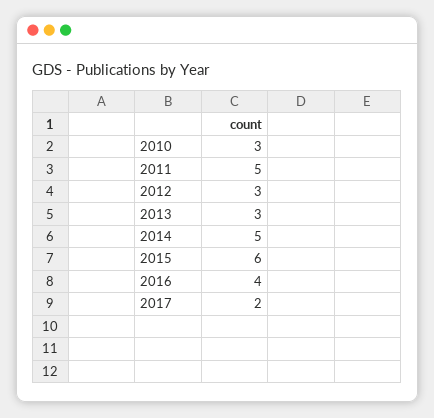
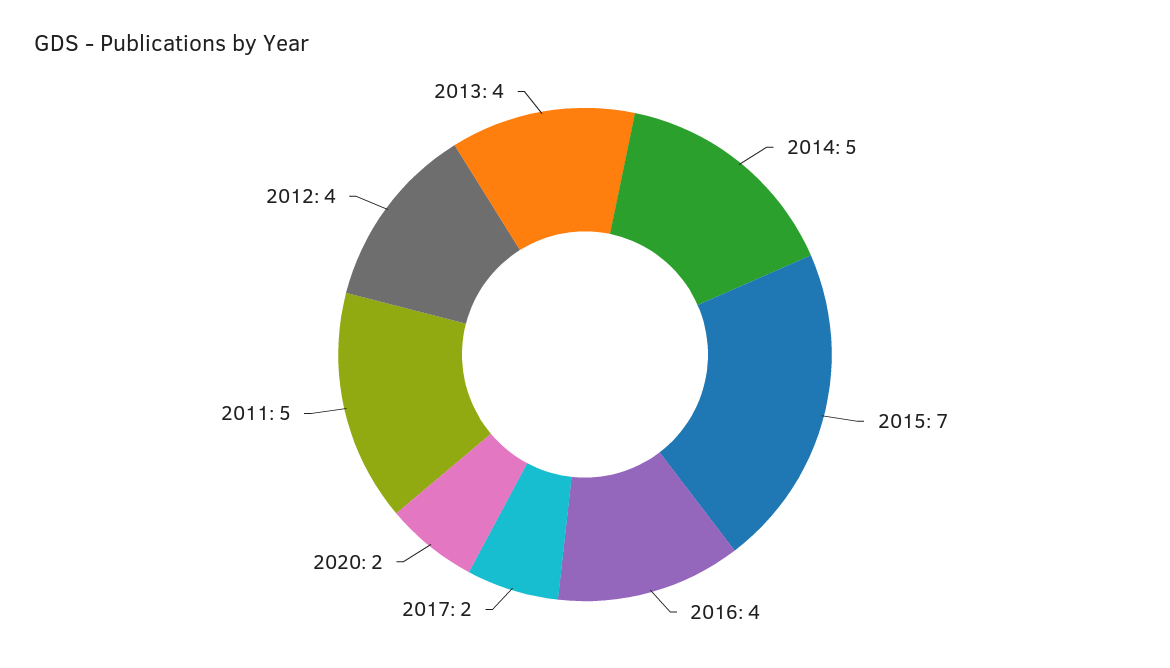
2010: 3 -> none
2012: 3 -> 4
2013: 3 -> 4
2015: 6 -> 7
2020: none -> 2

